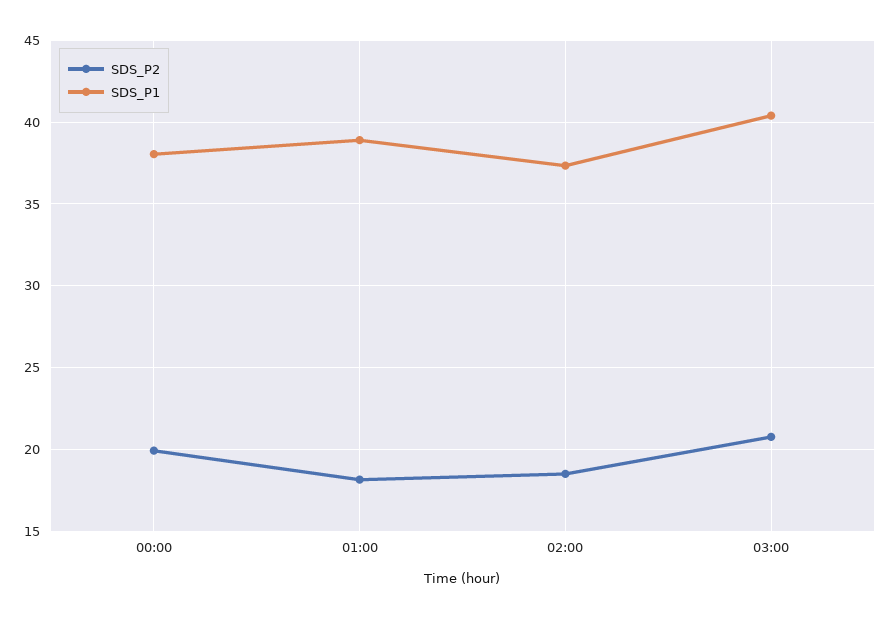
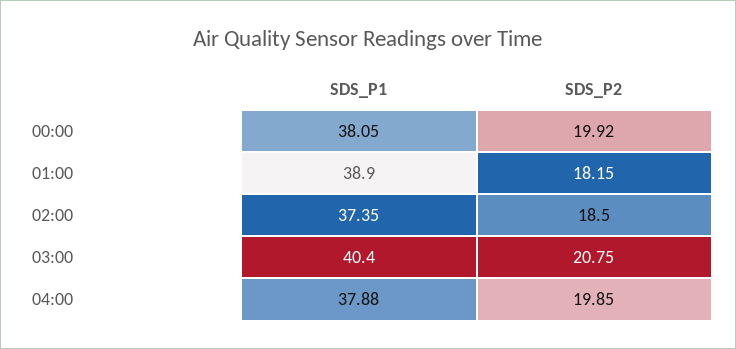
SDS_P1, 04:00: none -> 37.88
SDS_P2, 04:00: none -> 19.85

